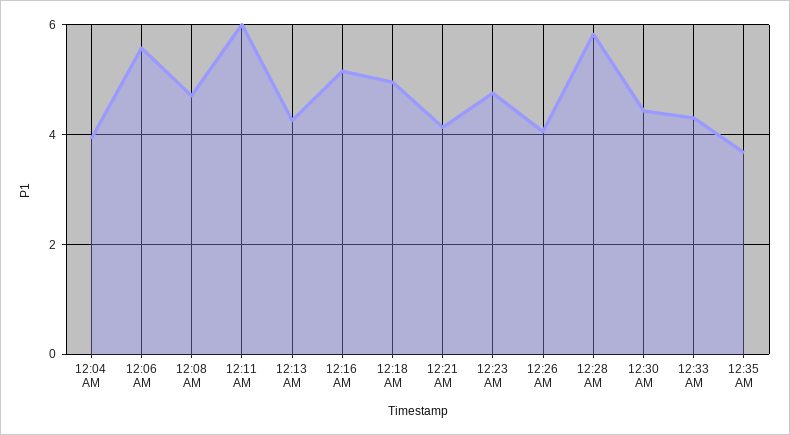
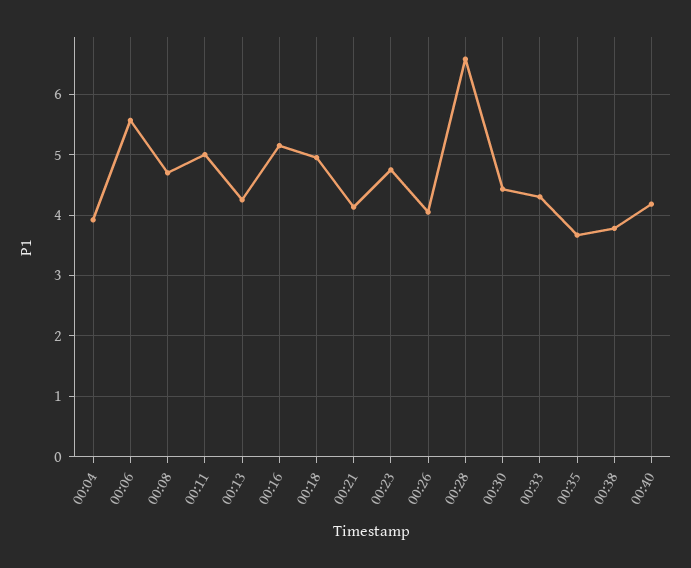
12:11 AM: 6 -> 5
12:28 AM: 5.8 -> 6.6
00:38: none -> 3.8
00:40: none -> 4.2

